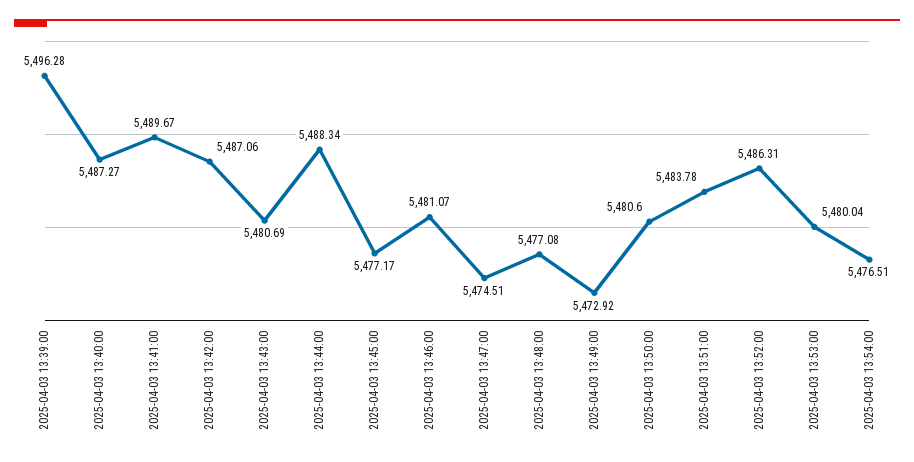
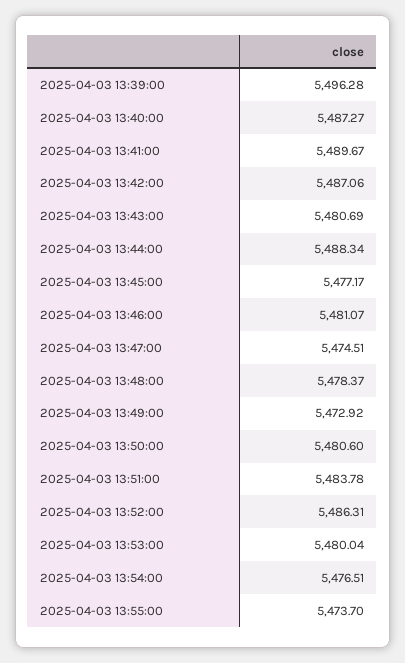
2025-04-03 13:48:00: 5477.08 -> 5478.37
2025-04-03 13:55:00: none -> 5473.7

